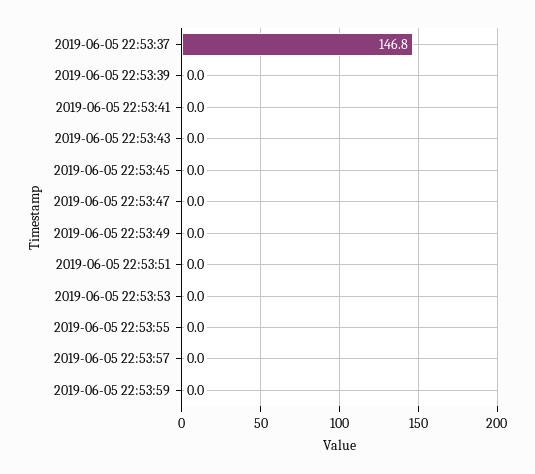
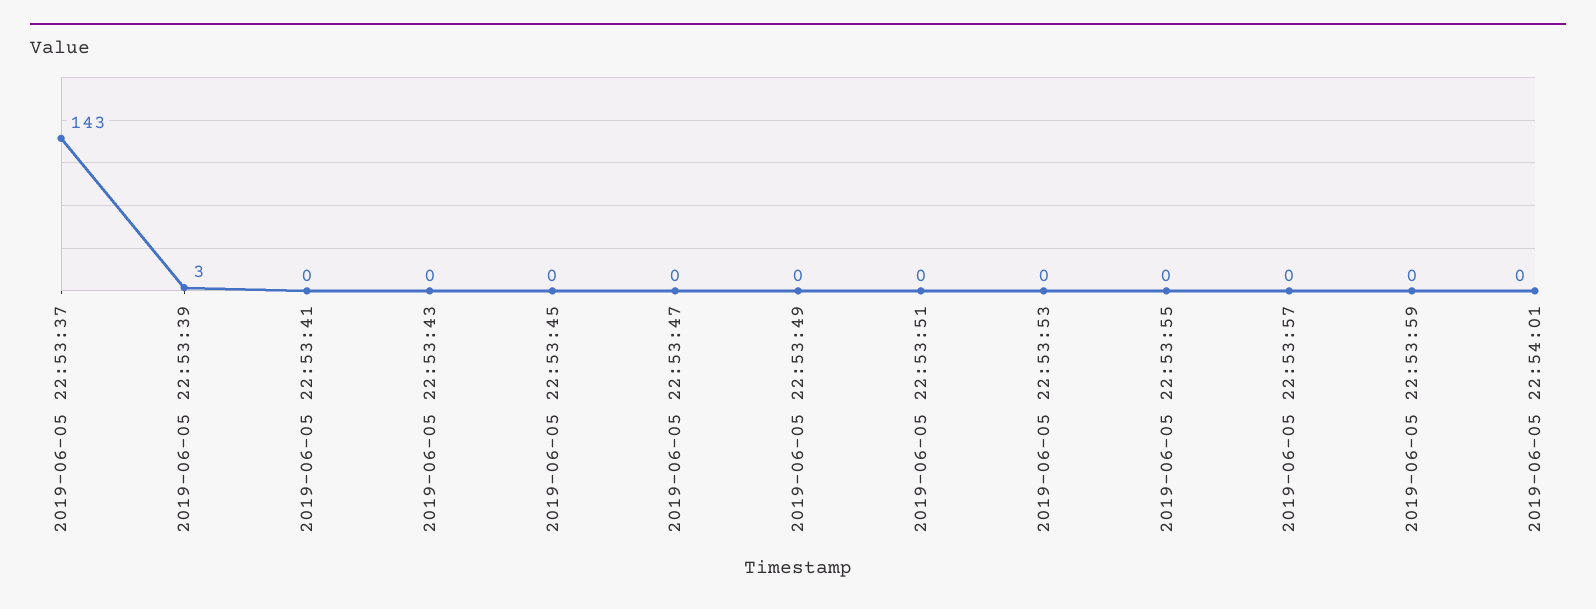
2019-06-05 22:53:37: 146.8 -> 143
2019-06-05 22:53:39: 0 -> 3
2019-06-05 22:54:01: none -> 0

